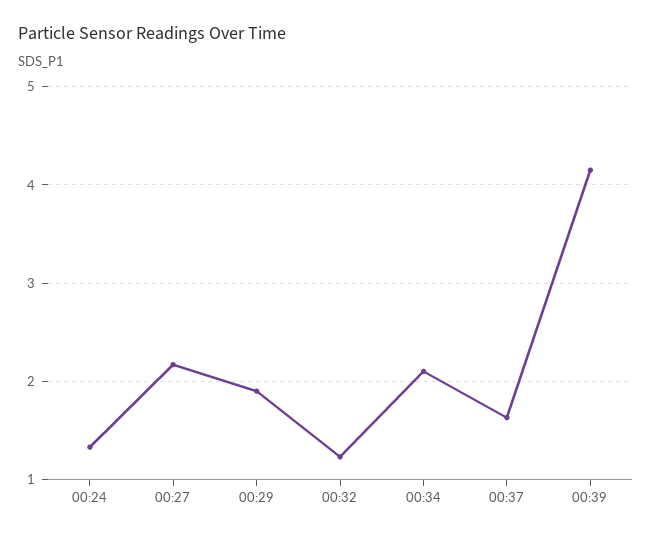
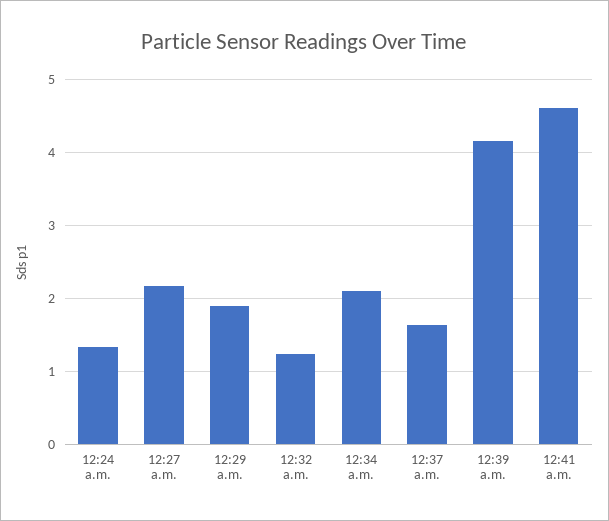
12:41 a.m.: none -> 4.6

